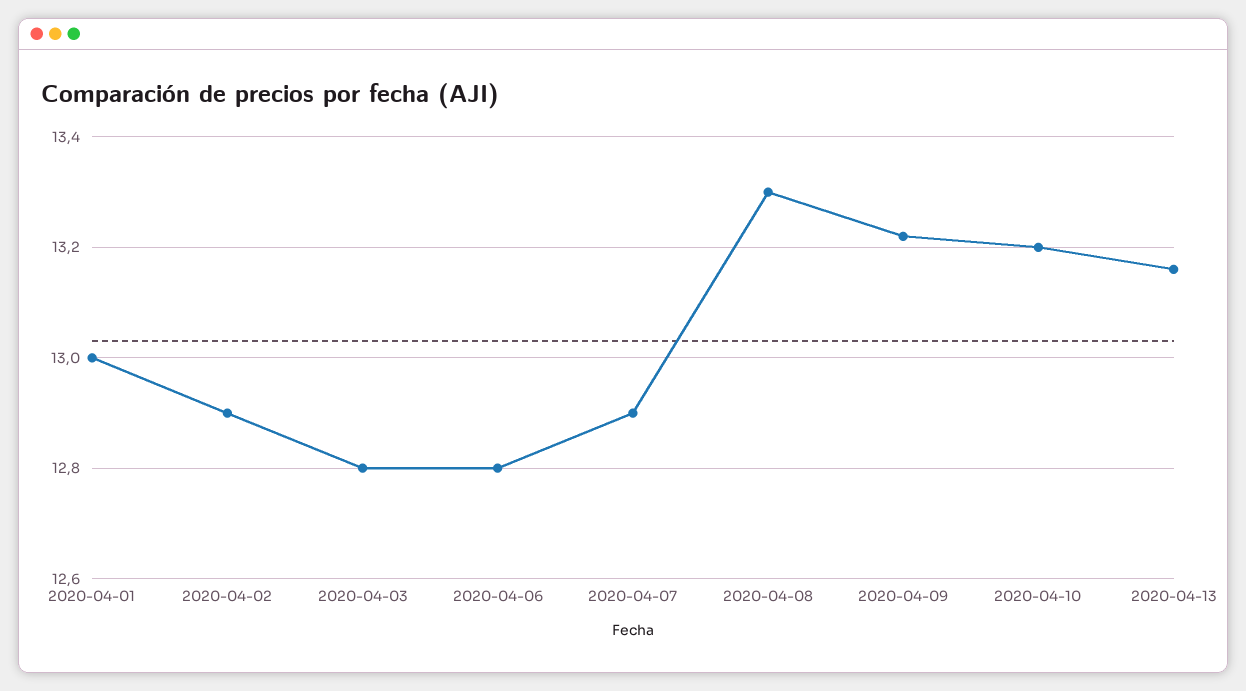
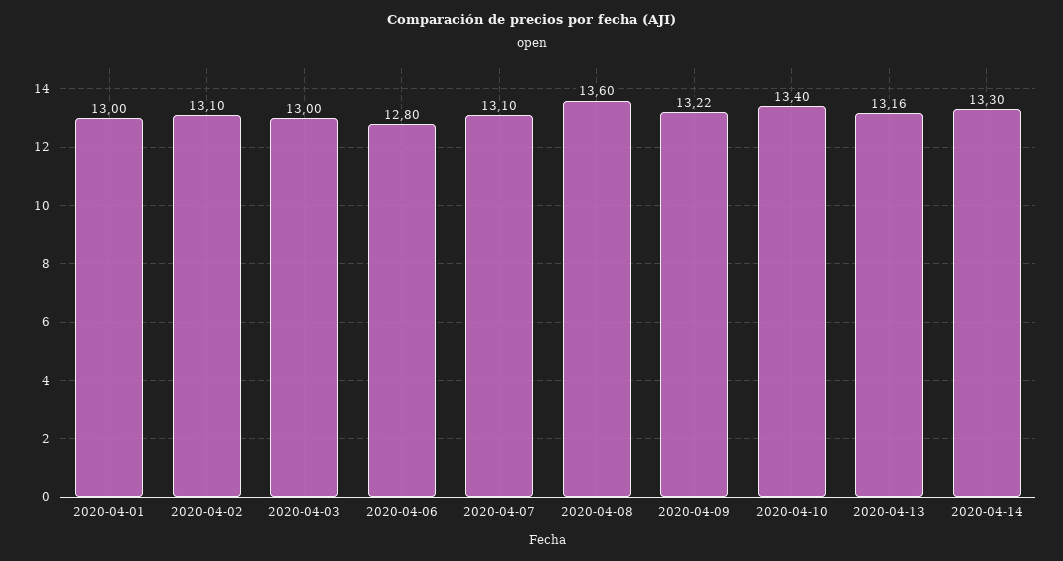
2020-04-02: 12.9 -> 13.1
2020-04-03: 12.8 -> 13
2020-04-07: 12.9 -> 13.1
2020-04-08: 13.3 -> 13.6
2020-04-10: 13.2 -> 13.4
2020-04-14: none -> 13.3

